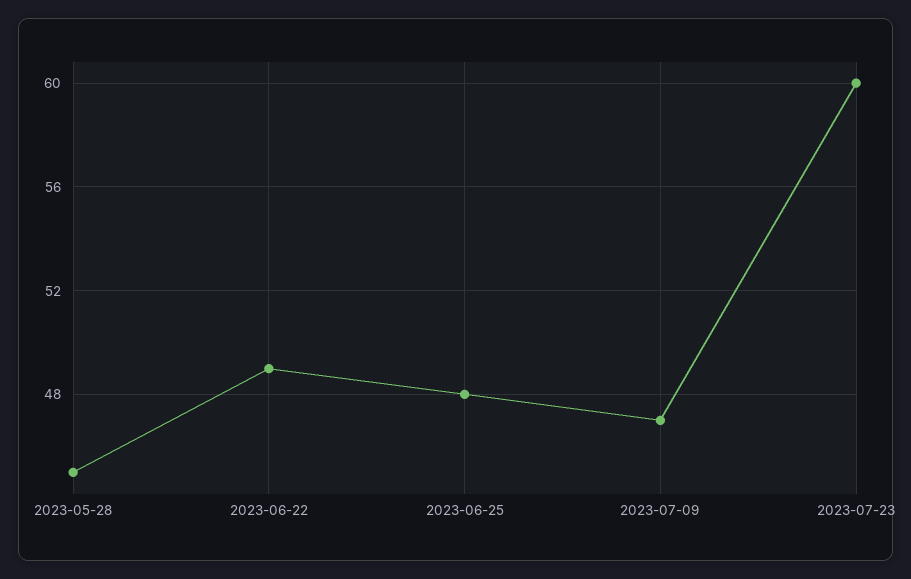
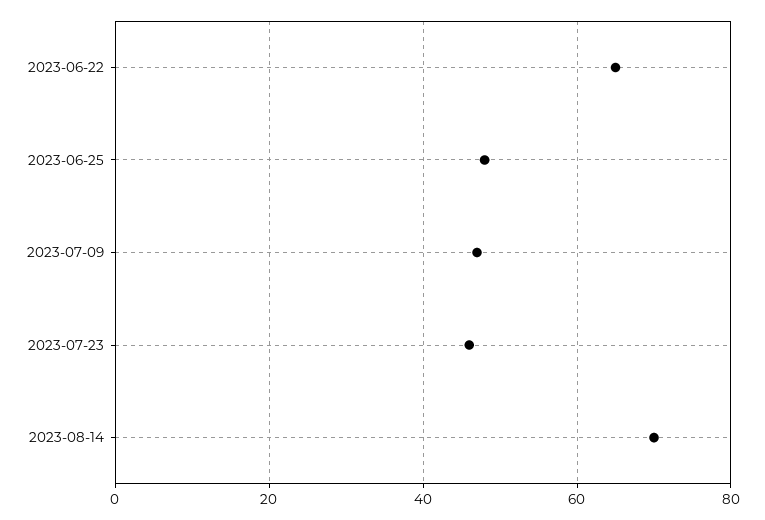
2023-05-28: 45 -> none
2023-06-22: 49 -> 65
2023-07-23: 60 -> 45
2023-08-14: none -> 70

